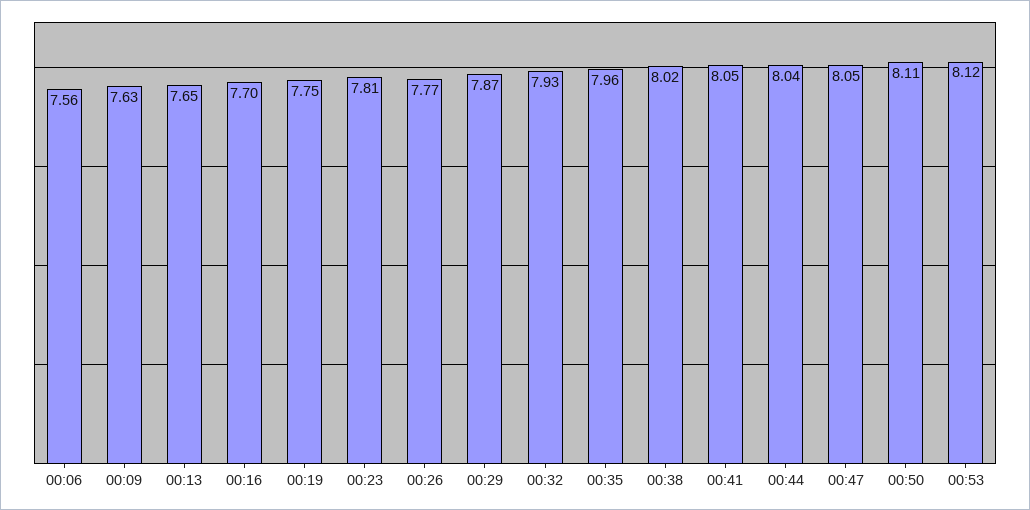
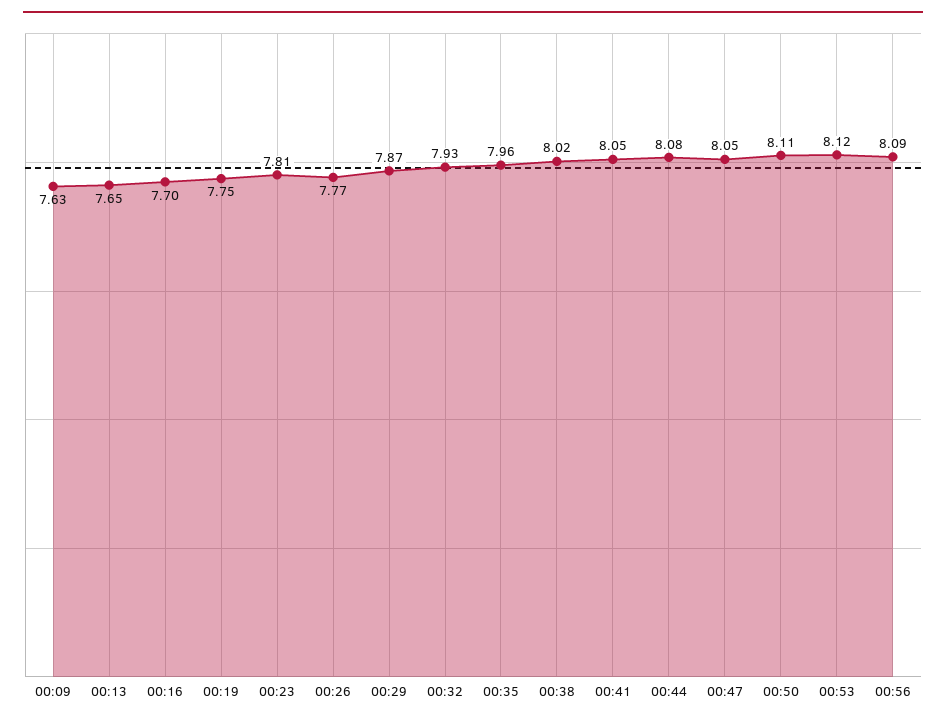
00:06: 7.56 -> none
00:44: 8.04 -> 8.08
00:56: none -> 8.09

